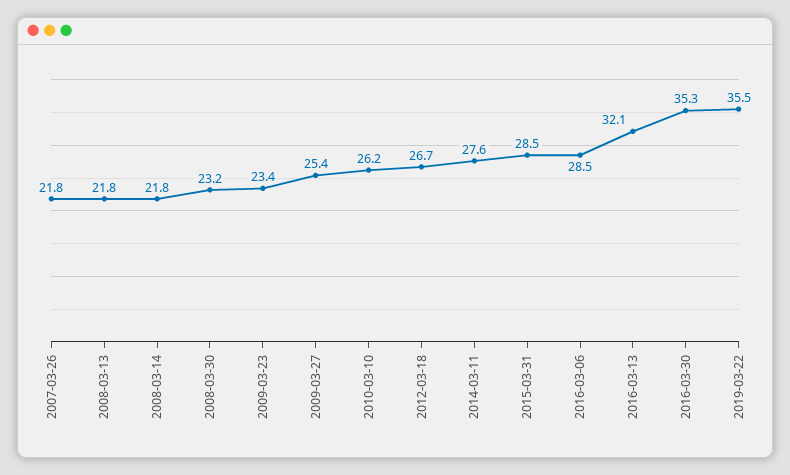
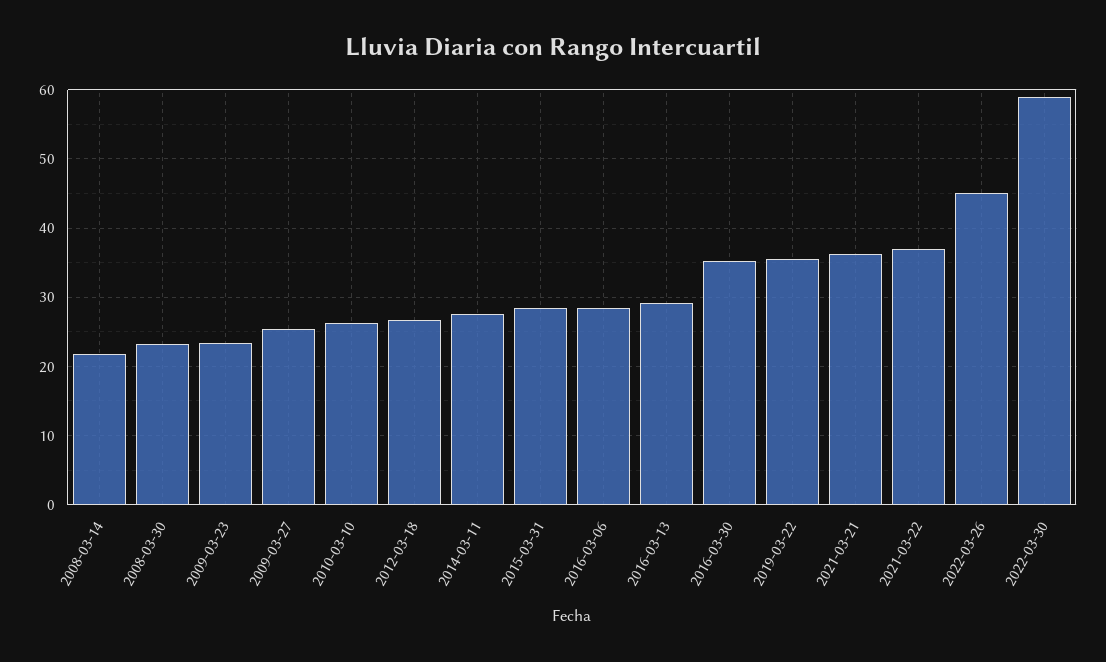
2007-03-26: 21.8 -> none
2008-03-13: 21.8 -> none
2016-03-13: 32.1 -> 29
2021-03-21: none -> 36
2021-03-22: none -> 37
2022-03-26: none -> 45
2022-03-30: none -> 59

